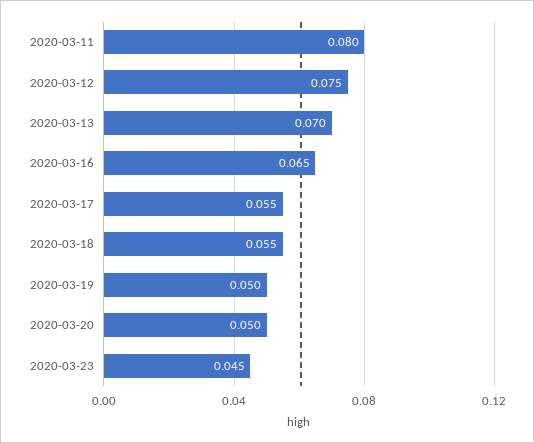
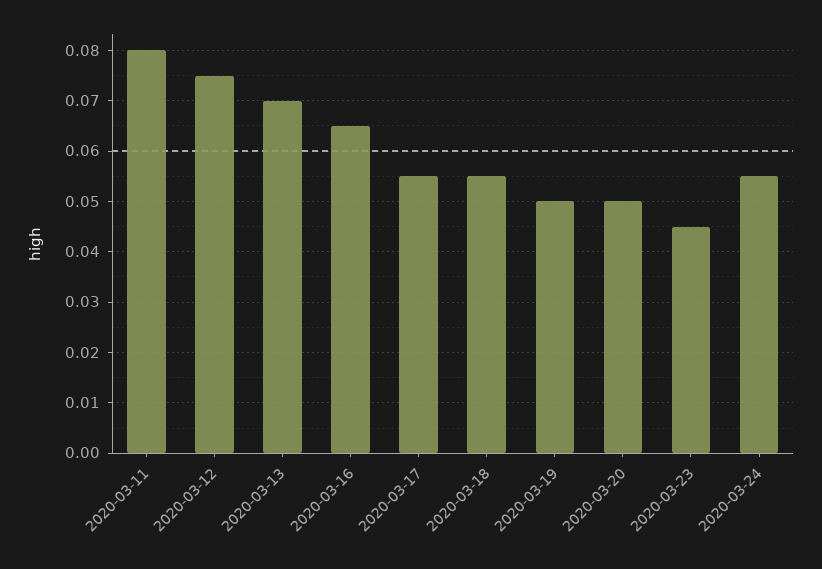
2020-03-24: none -> 0.055

